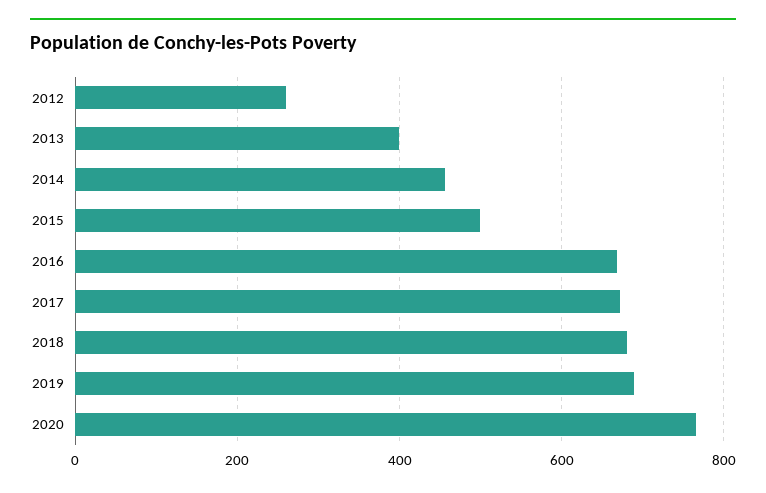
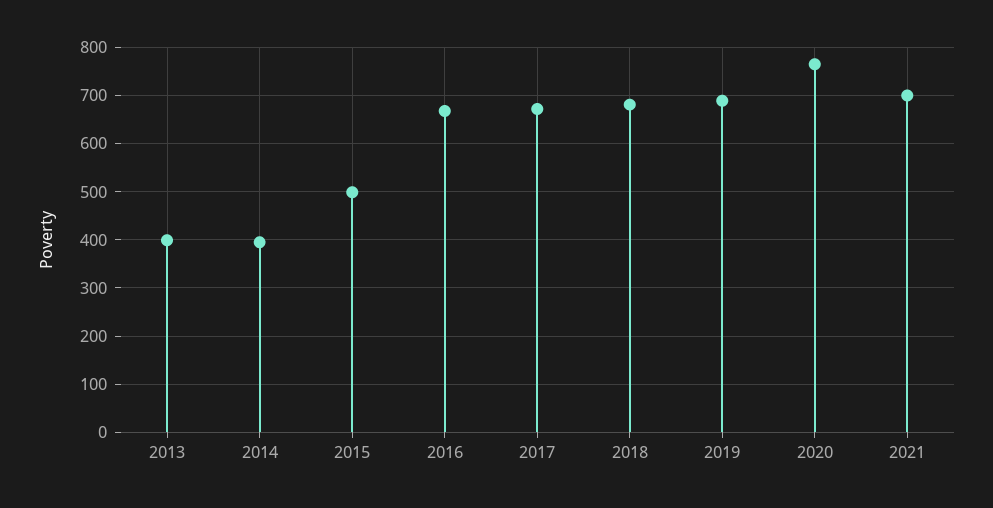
2012: 260 -> none
2014: 460 -> 400
2021: none -> 700

